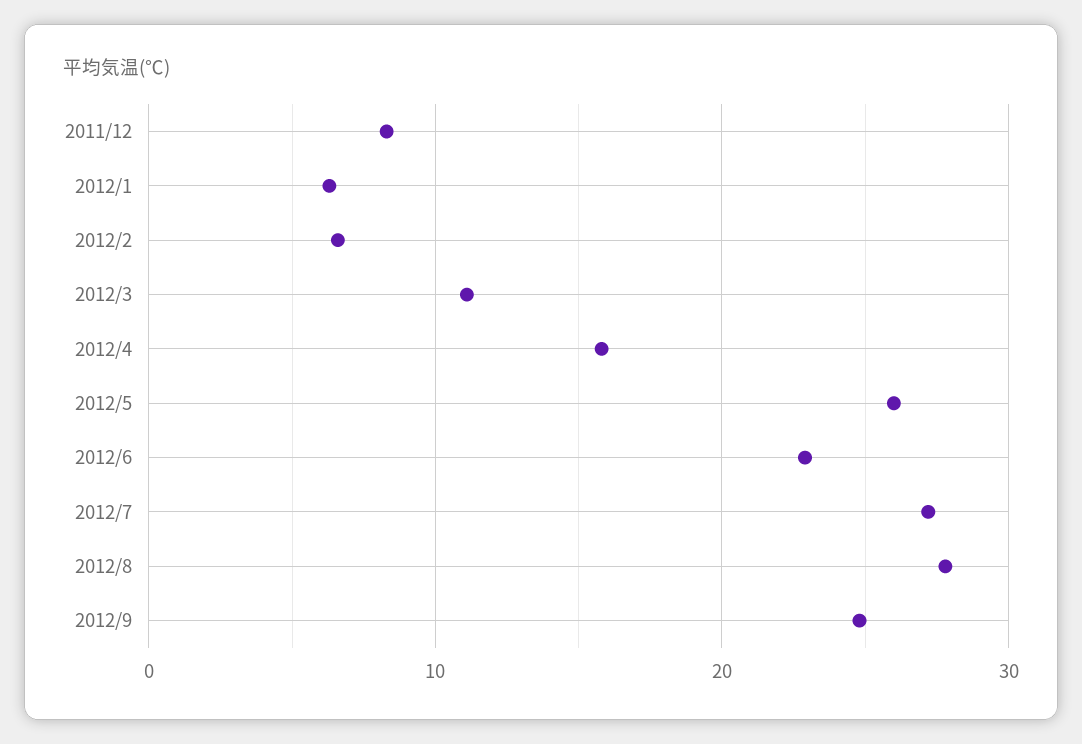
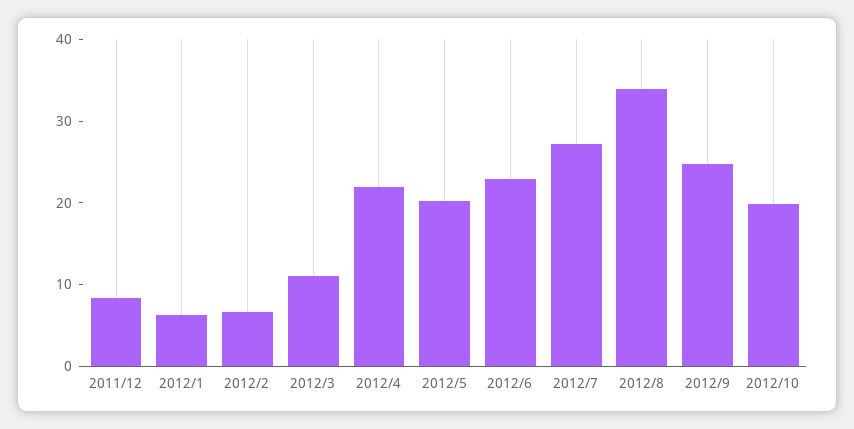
2012/4: 16 -> 22
2012/5: 26 -> 20
2012/8: 28 -> 34
2012/10: none -> 20

